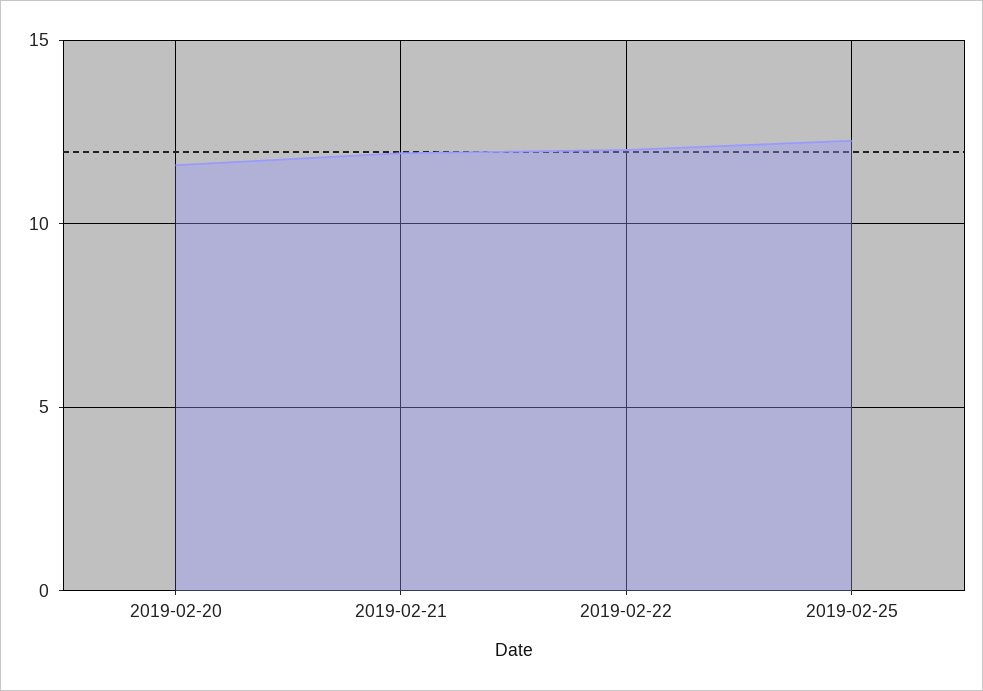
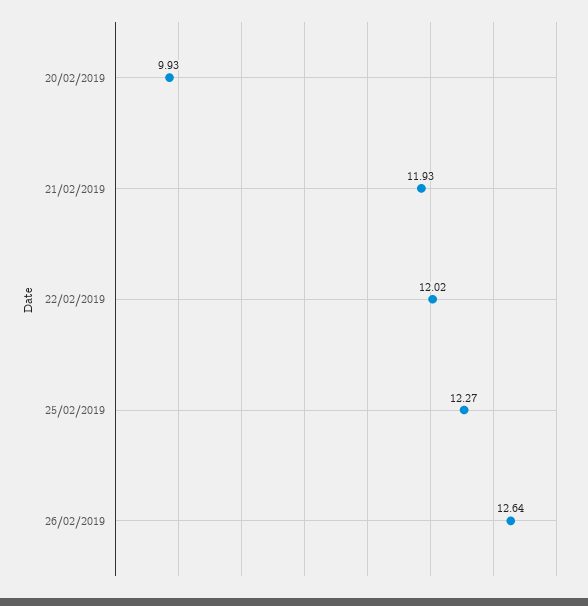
2019-02-20: 11.5 -> 9.93
26/02/2019: none -> 12.64

